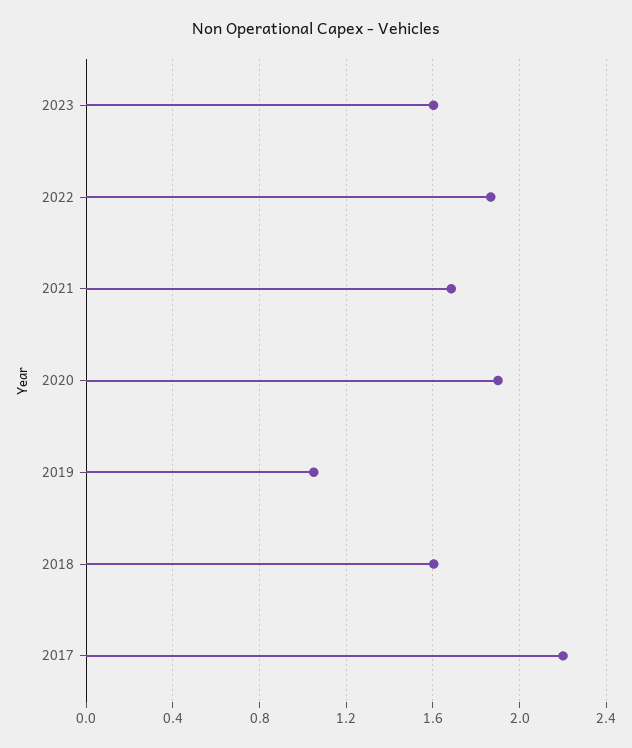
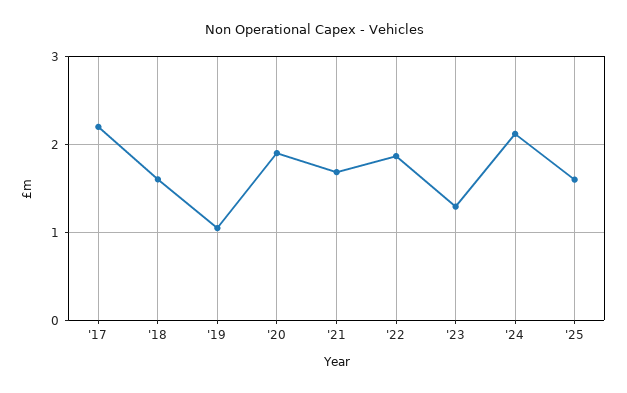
2023: 1.6 -> 1.3
'24: none -> 2.1
'25: none -> 1.6

